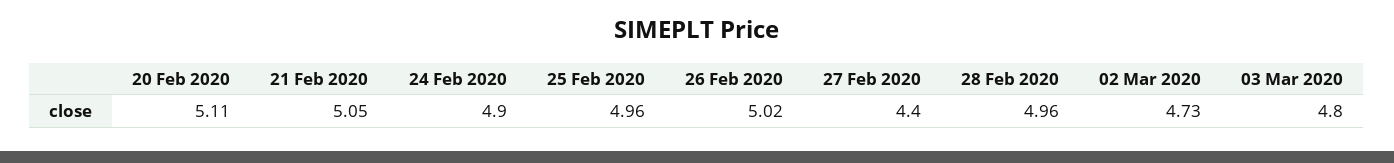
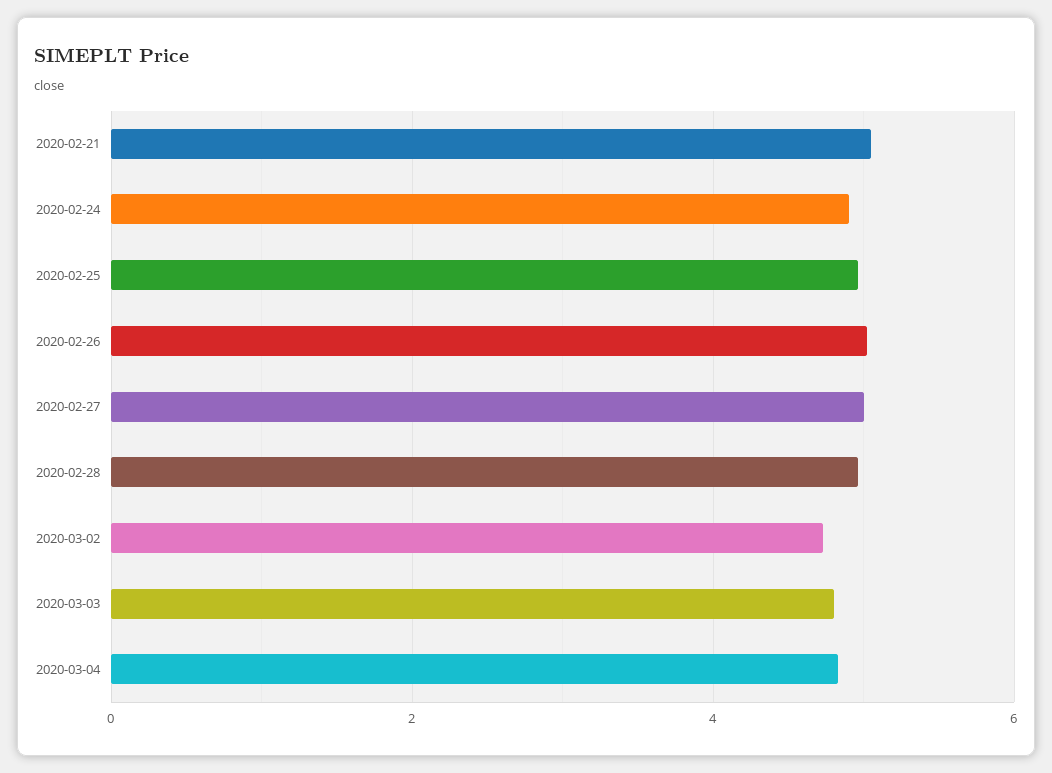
20 Feb 2020: 5.11 -> none
27 Feb 2020: 4.4 -> 5
2020-03-04: none -> 4.8

